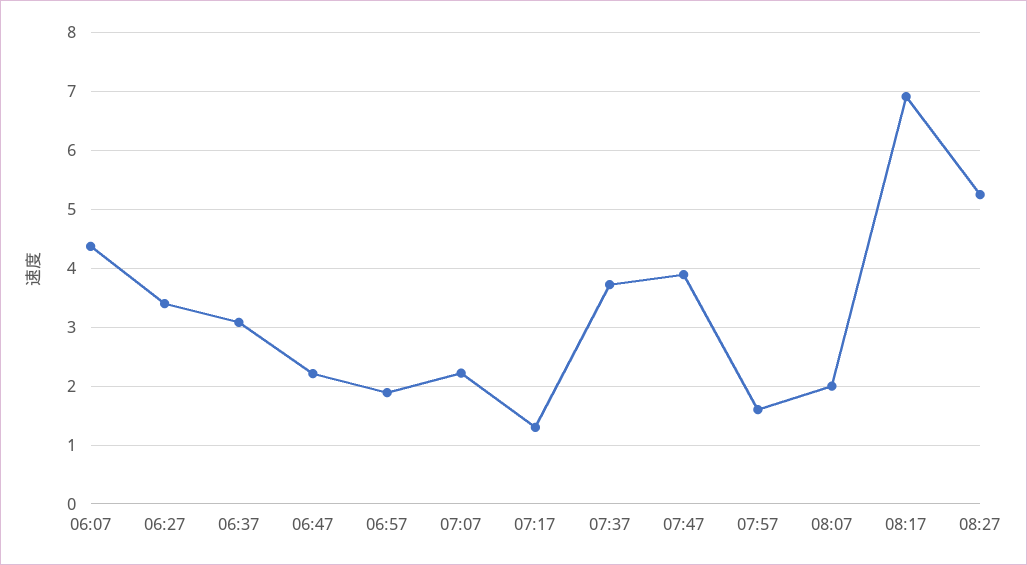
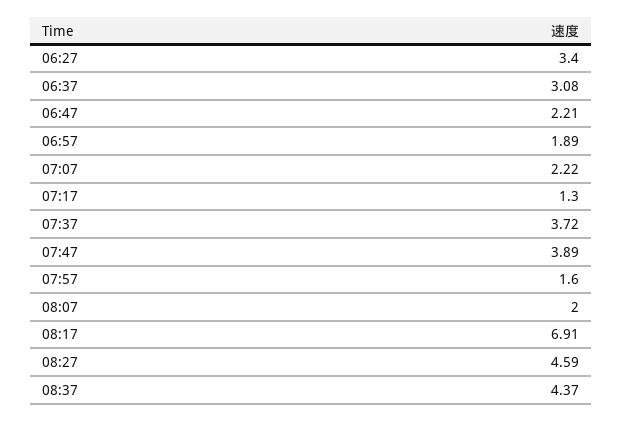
06:07: 4.4 -> none
08:27: 5.2 -> 4.59
08:37: none -> 4.37

